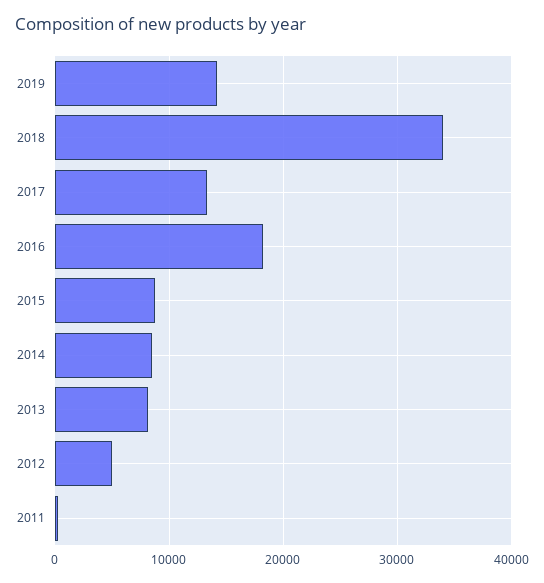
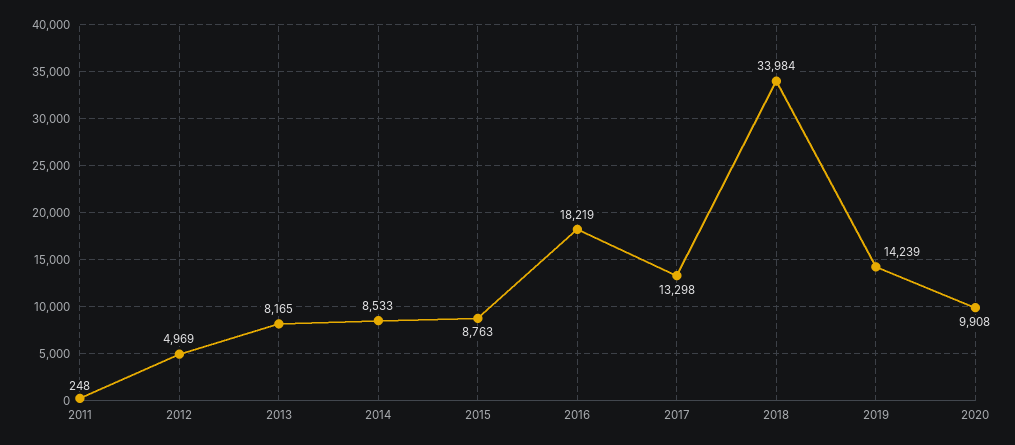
2020: none -> 9908

